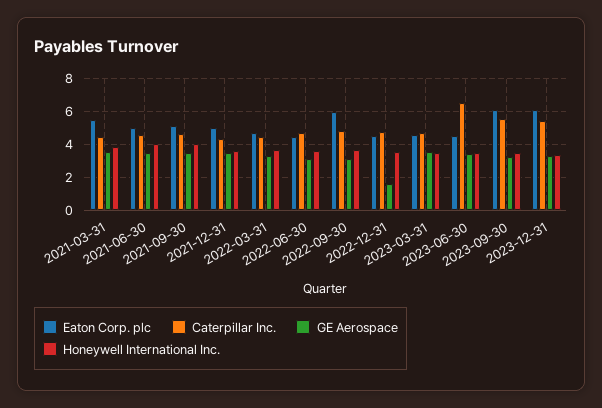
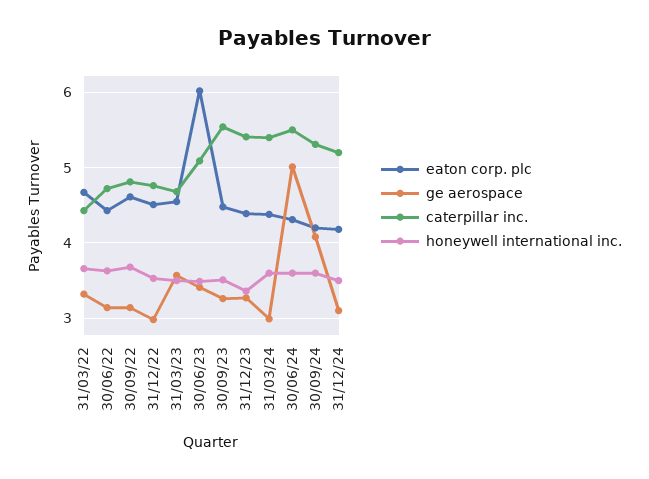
Eaton Corp. plc, 2021-03-31: 5.5 -> none
Caterpillar Inc., 2021-03-31: 4.5 -> none
GE Aerospace, 2021-03-31: 3.5 -> none
Honeywell International Inc., 2021-03-31: 4 -> none
Eaton Corp. plc, 2021-06-30: 5 -> none
Caterpillar Inc., 2021-06-30: 4.5 -> none
GE Aerospace, 2021-06-30: 3.5 -> none
Honeywell International Inc., 2021-06-30: 4 -> none
Eaton Corp. plc, 2021-09-30: 5 -> none
Caterpillar Inc., 2021-09-30: 4.5 -> none
GE Aerospace, 2021-09-30: 3.5 -> none
Honeywell International Inc., 2021-09-30: 4 -> none
Eaton Corp. plc, 2021-12-31: 5 -> none
Caterpillar Inc., 2021-12-31: 4.5 -> none
GE Aerospace, 2021-12-31: 3.5 -> none
Honeywell International Inc., 2021-12-31: 3.5 -> none
Eaton Corp. plc, 2022-09-30: 6 -> 4.6
GE Aerospace, 2022-12-31: 1.5 -> 3
Eaton Corp. plc, 2023-06-30: 4.5 -> 6
Caterpillar Inc., 2023-06-30: 6.5 -> 5.1
Eaton Corp. plc, 2023-09-30: 6 -> 4.5
Eaton Corp. plc, 2023-12-31: 6 -> 4.4
Eaton Corp. plc, 31/03/24: none -> 4.4
GE Aerospace, 31/03/24: none -> 3
Caterpillar Inc., 31/03/24: none -> 5.4
Honeywell International Inc., 31/03/24: none -> 3.6
Eaton Corp. plc, 30/06/24: none -> 4.3
GE Aerospace, 30/06/24: none -> 5
Caterpillar Inc., 30/06/24: none -> 5.5
Honeywell International Inc., 30/06/24: none -> 3.6
Eaton Corp. plc, 30/09/24: none -> 4.2
GE Aerospace, 30/09/24: none -> 4.1
Caterpillar Inc., 30/09/24: none -> 5.3
Honeywell International Inc., 30/09/24: none -> 3.6
Eaton Corp. plc, 31/12/24: none -> 4.2
GE Aerospace, 31/12/24: none -> 3.1
Caterpillar Inc., 31/12/24: none -> 5.2
Honeywell International Inc., 31/12/24: none -> 3.5

